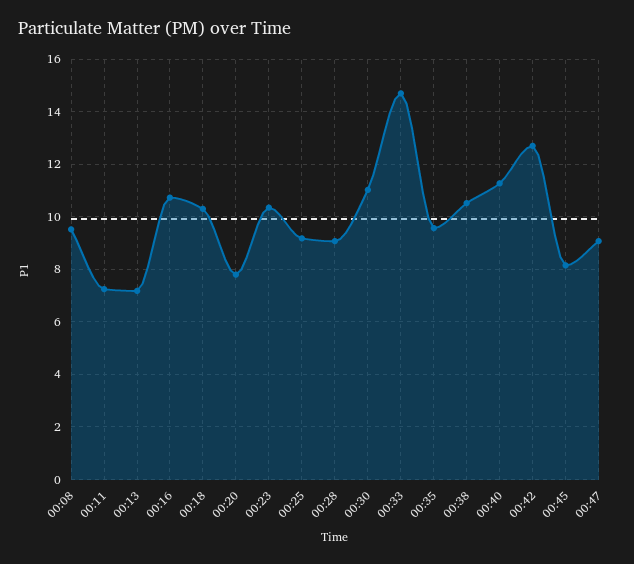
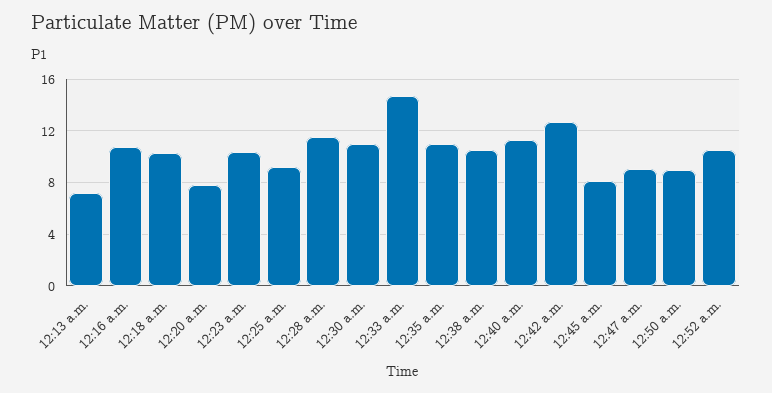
00:08: 9.5 -> none
00:11: 7.25 -> none
00:28: 9 -> 11.5
00:35: 9.5 -> 11
12:50 a.m.: none -> 9
12:52 a.m.: none -> 10.5

